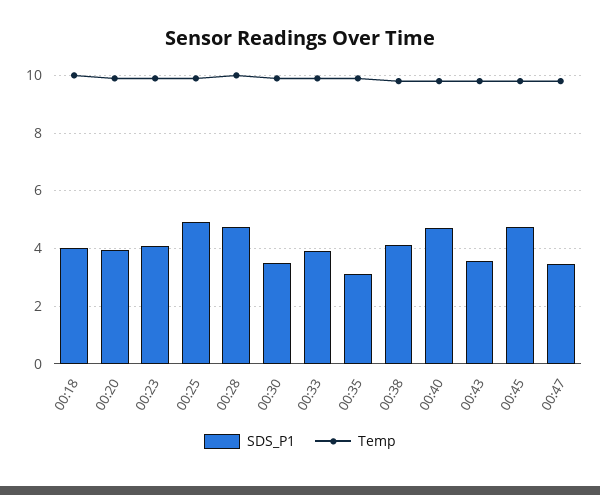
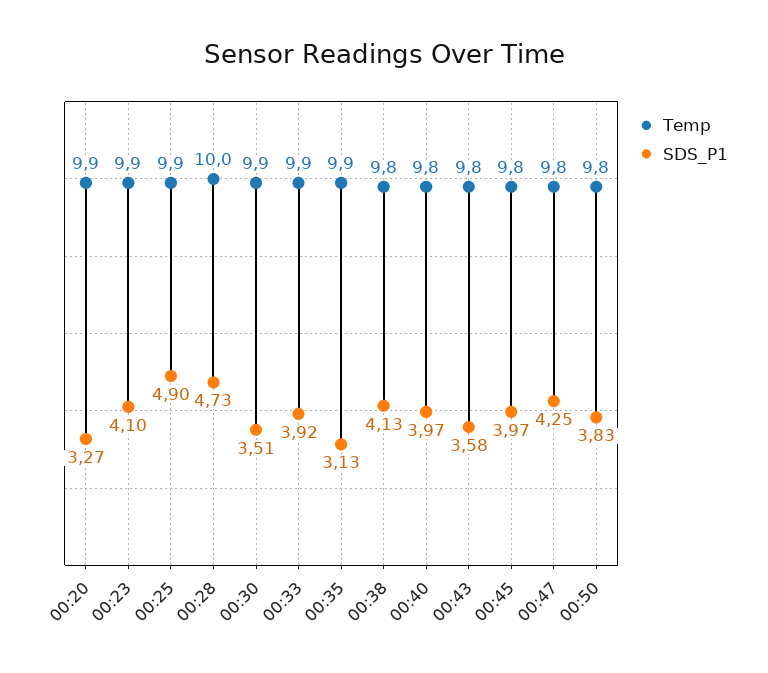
SDS_P1, 00:18: 4 -> none
Temp, 00:18: 10 -> none
SDS_P1, 00:20: 4 -> 3.27
SDS_P1, 00:40: 4.75 -> 3.97
SDS_P1, 00:45: 4.75 -> 3.97
SDS_P1, 00:47: 3.5 -> 4.25
Temp, 00:50: none -> 9.8
SDS_P1, 00:50: none -> 3.83

